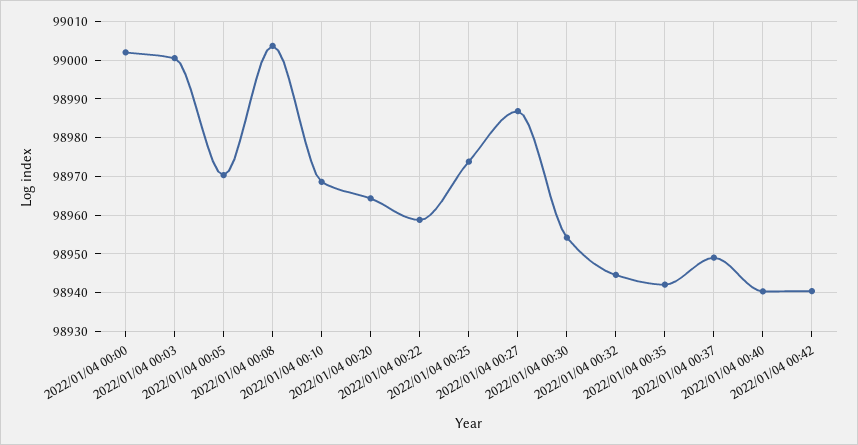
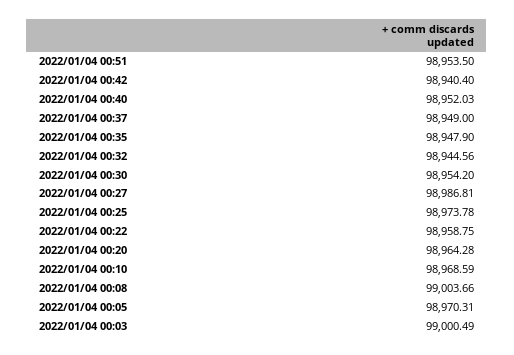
2022/01/04 00:00: 99002 -> none
2022/01/04 00:35: 98942 -> 98947.9
2022/01/04 00:40: 98940 -> 98952.03
2022/01/04 00:51: none -> 98953.5

